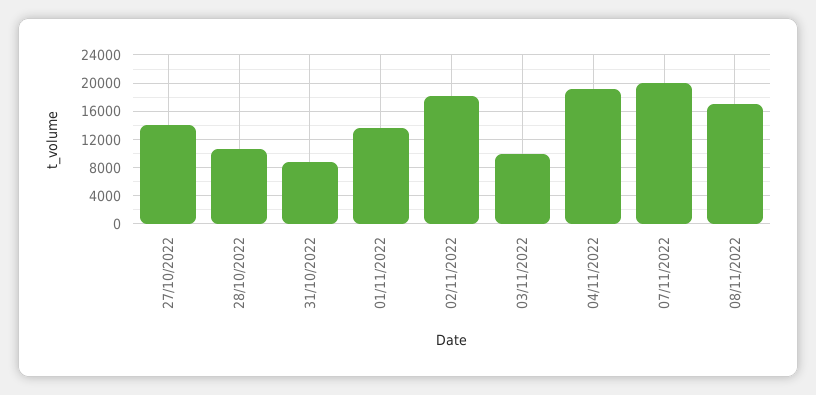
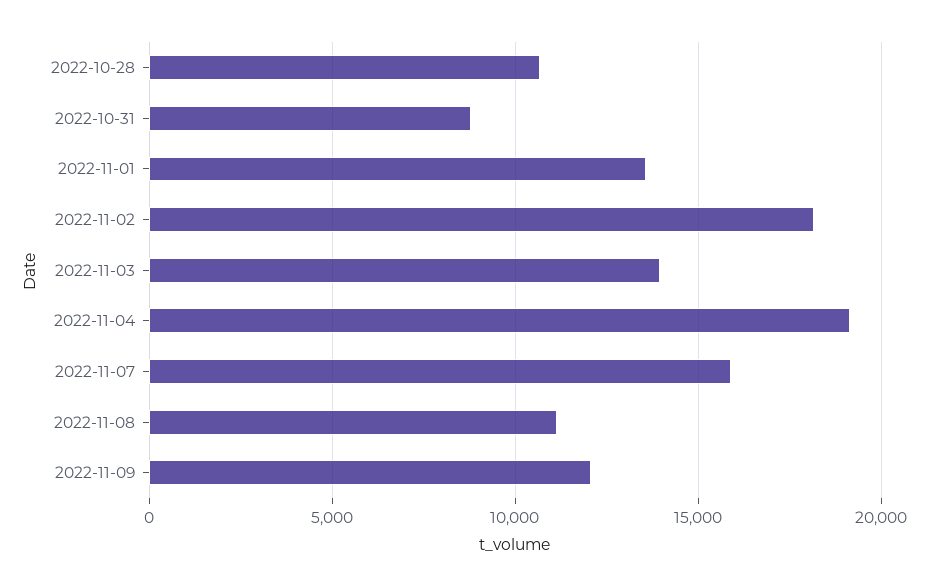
27/10/2022: 14000 -> none
03/11/2022: 10000 -> 14000
07/11/2022: 20000 -> 16000
08/11/2022: 17000 -> 11000
2022-11-09: none -> 12000

